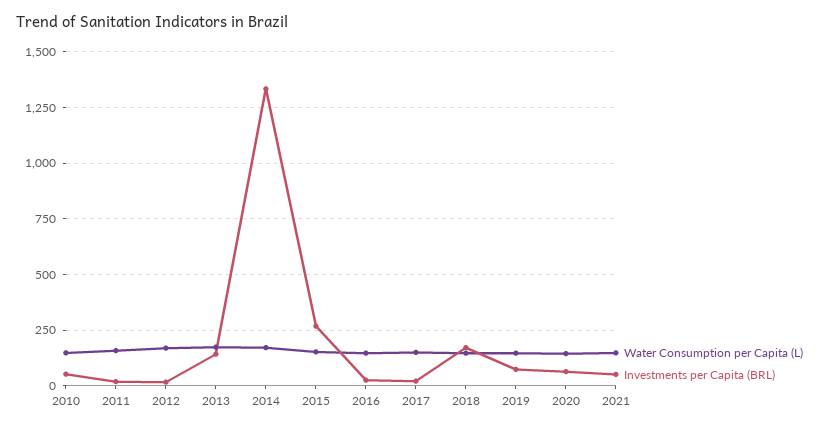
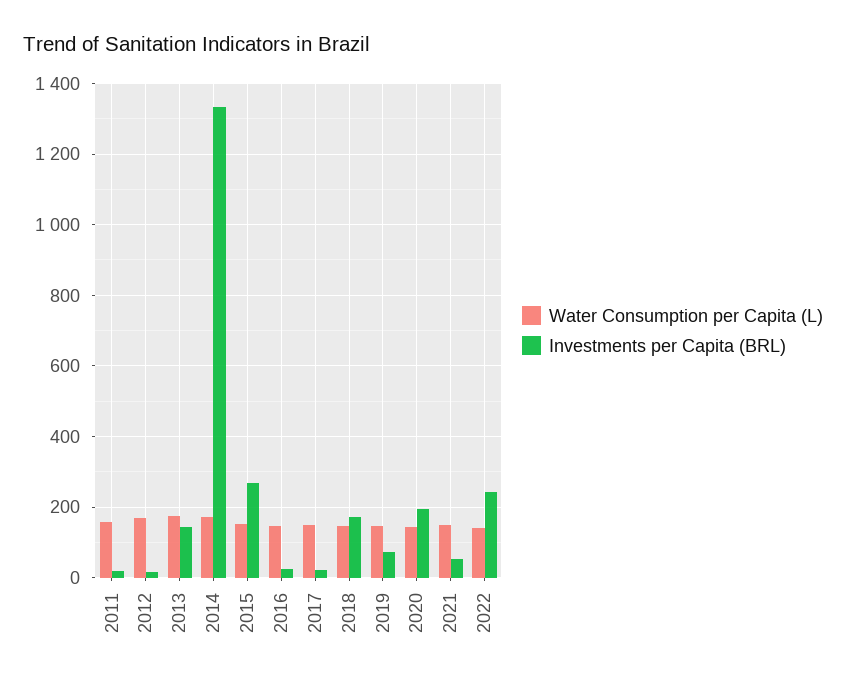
Water Consumption per Capita (L), 2010: 150 -> none
Investments per Capita (BRL), 2010: 50 -> none
Investments per Capita (BRL), 2020: 50 -> 200
Water Consumption per Capita (L), 2022: none -> 140
Investments per Capita (BRL), 2022: none -> 240

